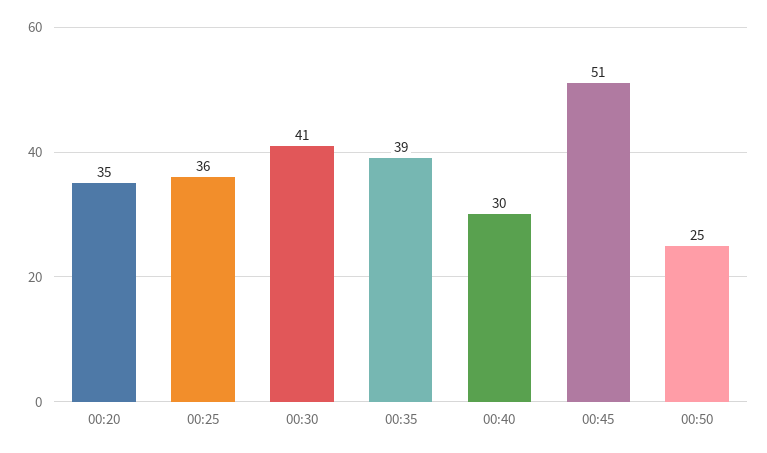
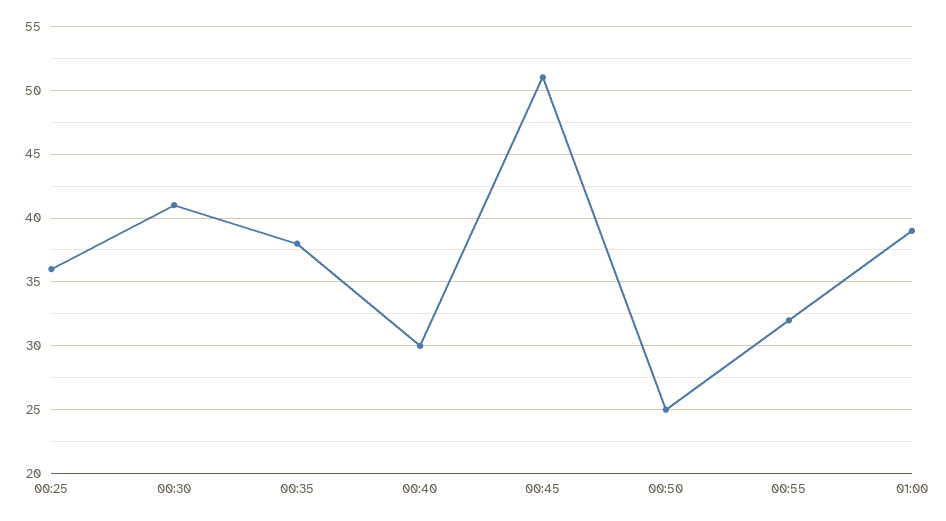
00:20: 35 -> none
00:35: 39 -> 38
00:55: none -> 32
01:00: none -> 39

